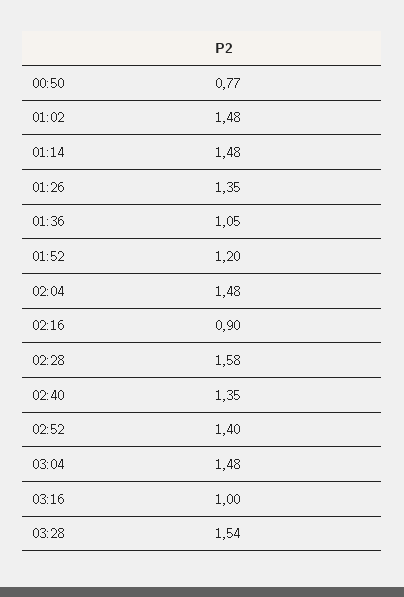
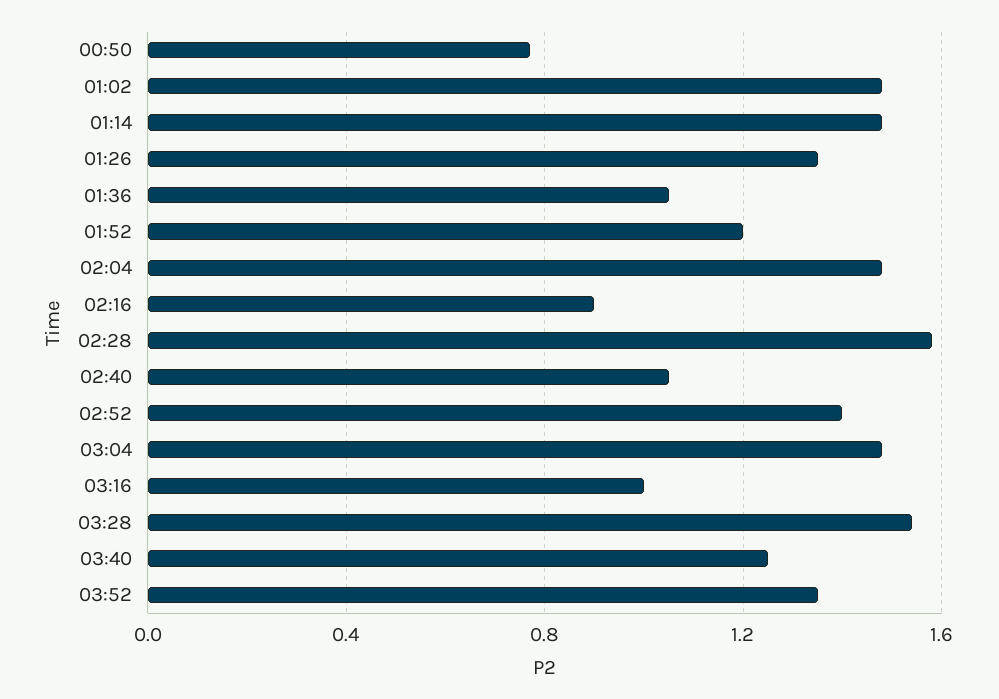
02:40: 1.35 -> 1.05
03:40: none -> 1.25
03:52: none -> 1.35

